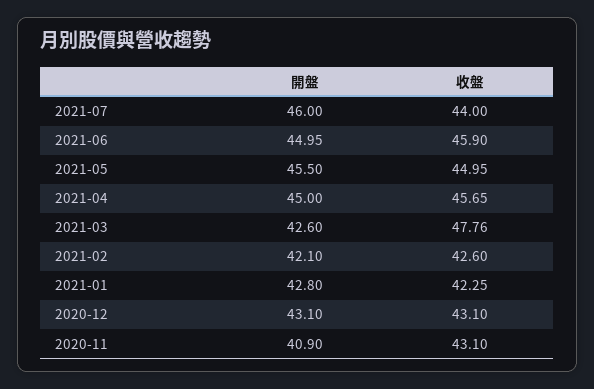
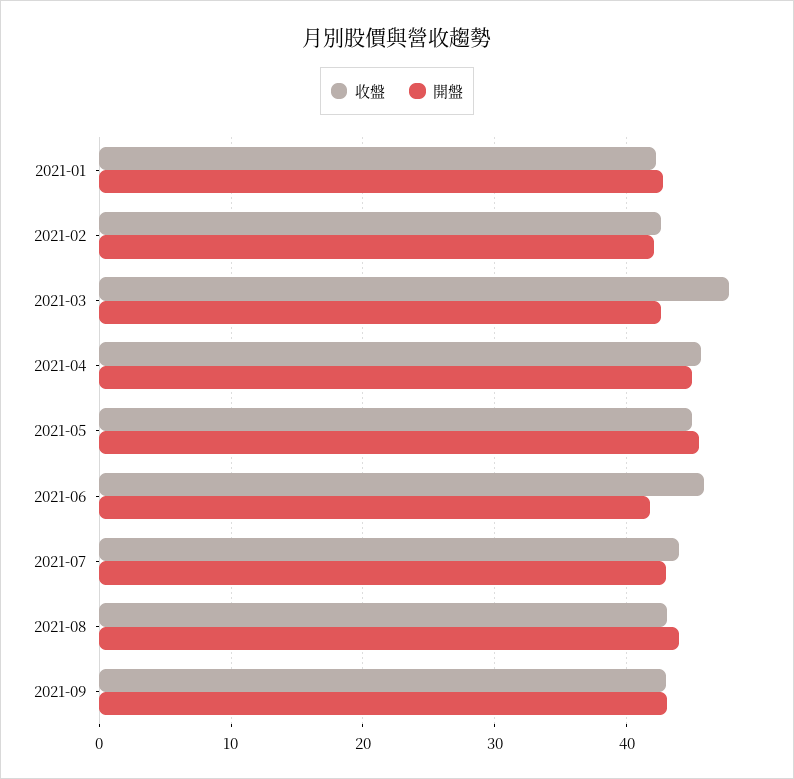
開盤, 2021-07: 46 -> 43
開盤, 2021-06: 44.95 -> 42
開盤, 2020-12: 43.1 -> none
收盤, 2020-12: 43.1 -> none
開盤, 2020-11: 40.9 -> none
收盤, 2020-11: 43.1 -> none
收盤, 2021-08: none -> 43
開盤, 2021-08: none -> 44
收盤, 2021-09: none -> 43
開盤, 2021-09: none -> 43

